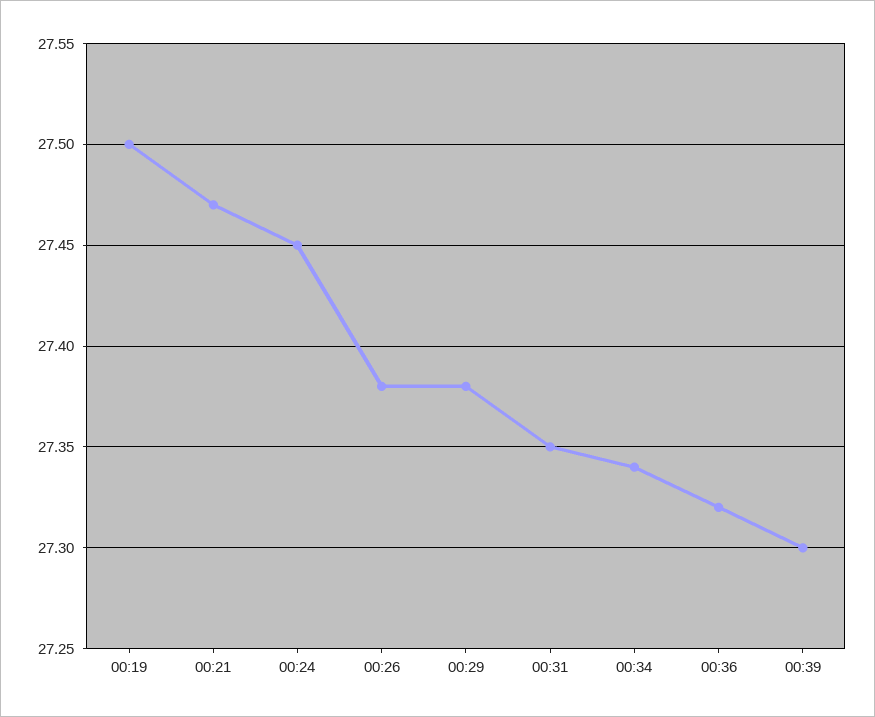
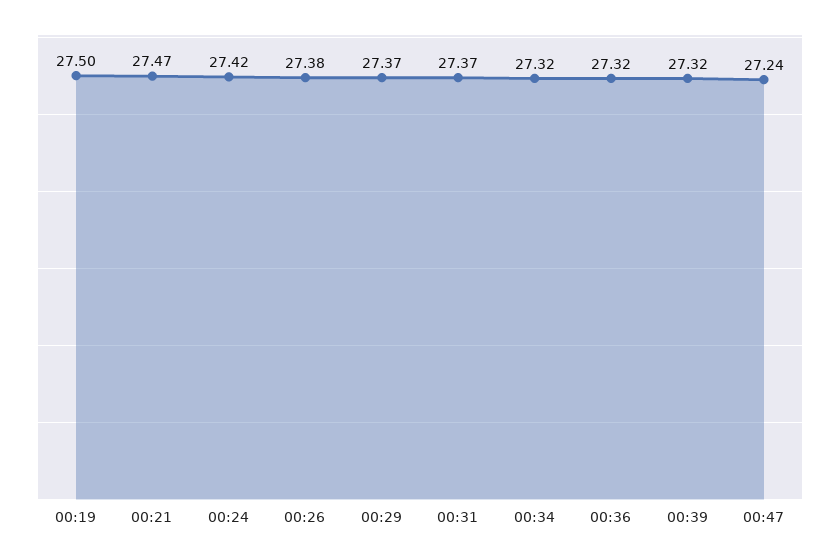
00:24: 27.45 -> 27.42
00:29: 27.38 -> 27.37
00:31: 27.35 -> 27.37
00:34: 27.34 -> 27.32
00:39: 27.3 -> 27.32
00:47: none -> 27.24

